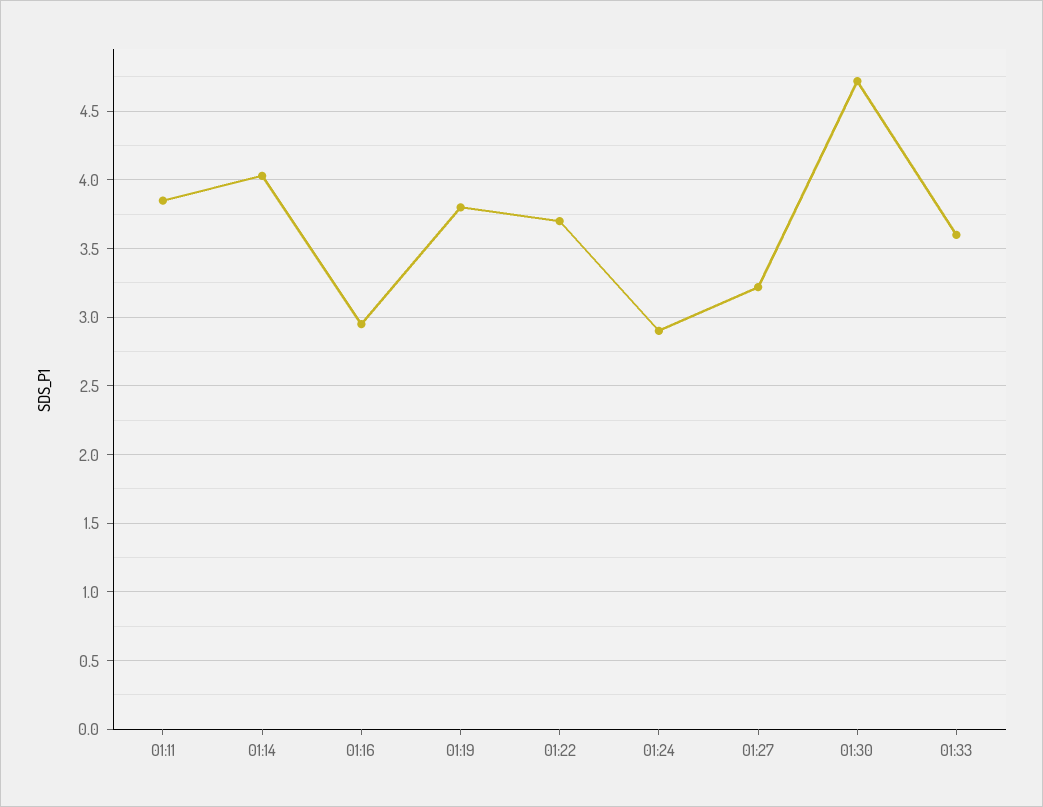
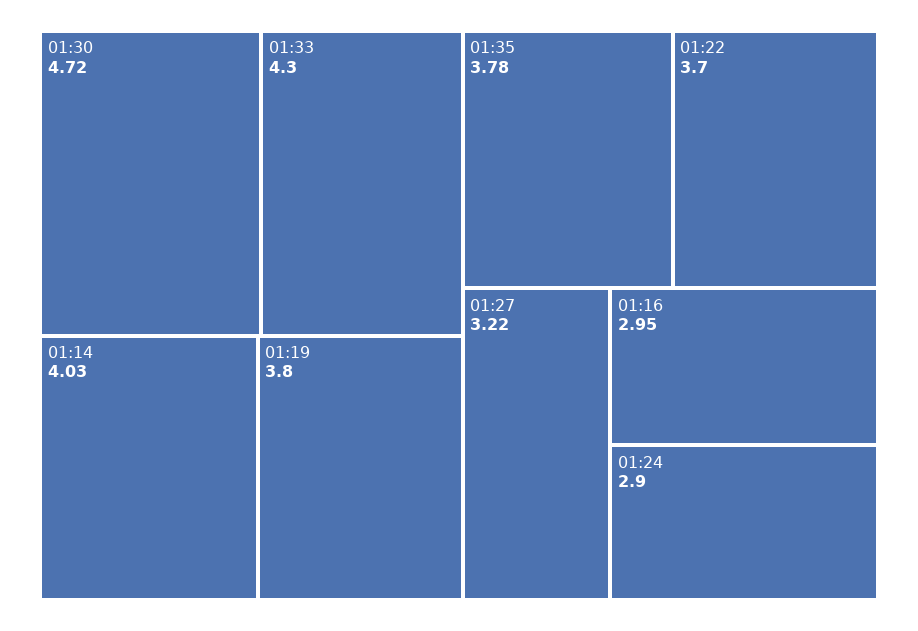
01:11: 3.85 -> none
01:33: 3.6 -> 4.3
01:35: none -> 3.78

